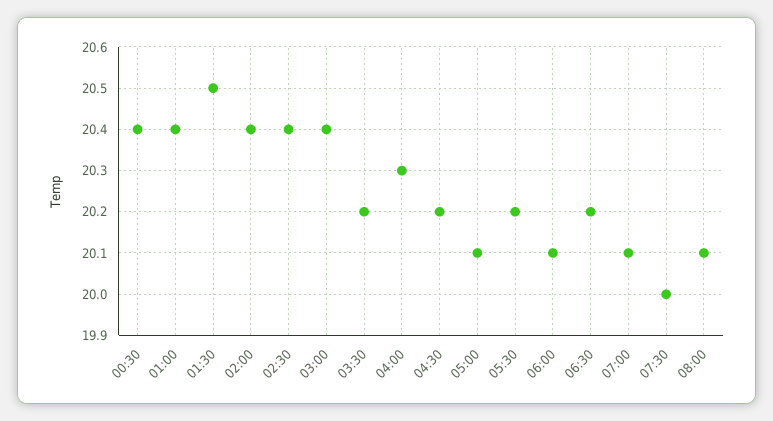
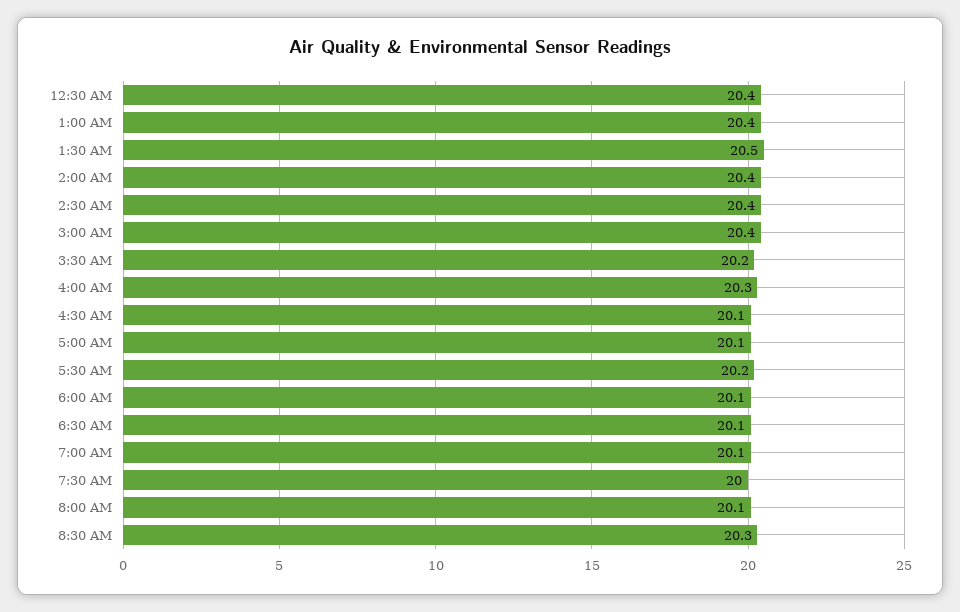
04:30: 20.2 -> 20.1
06:30: 20.2 -> 20.1
8:30 AM: none -> 20.3

